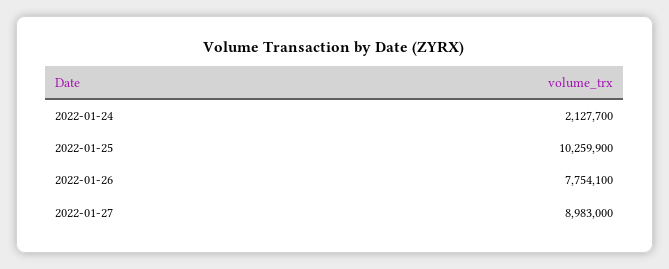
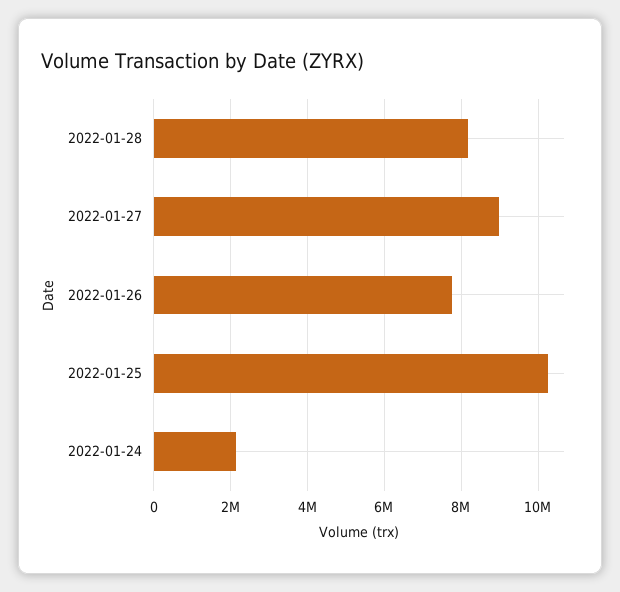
2022-01-28: none -> 8200000

